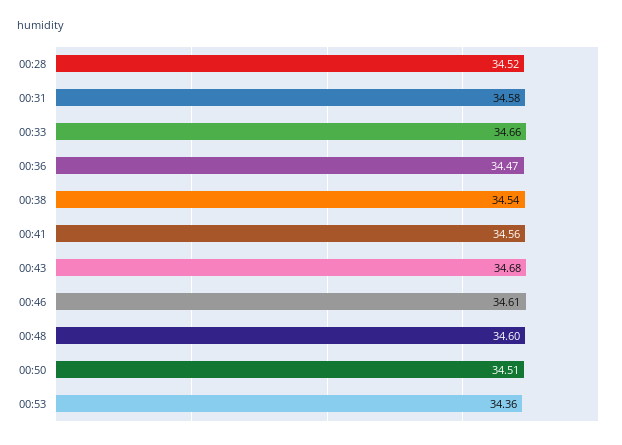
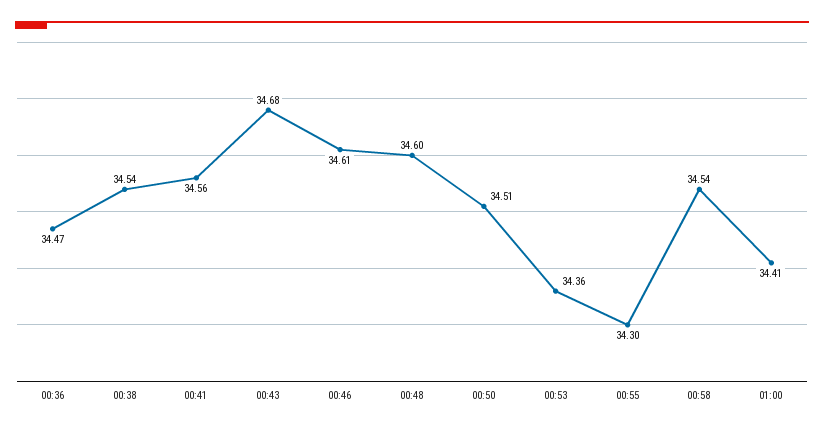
00:28: 34.52 -> none
00:31: 34.58 -> none
00:33: 34.66 -> none
00:55: none -> 34.3
00:58: none -> 34.54
01:00: none -> 34.41

